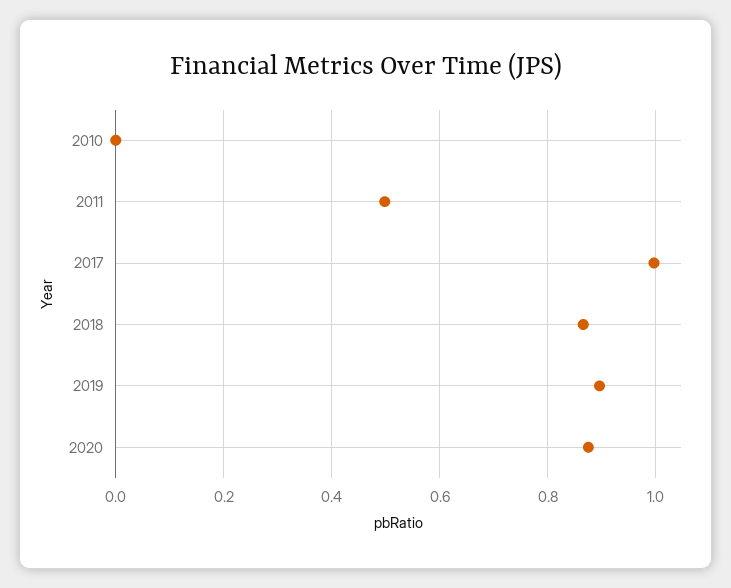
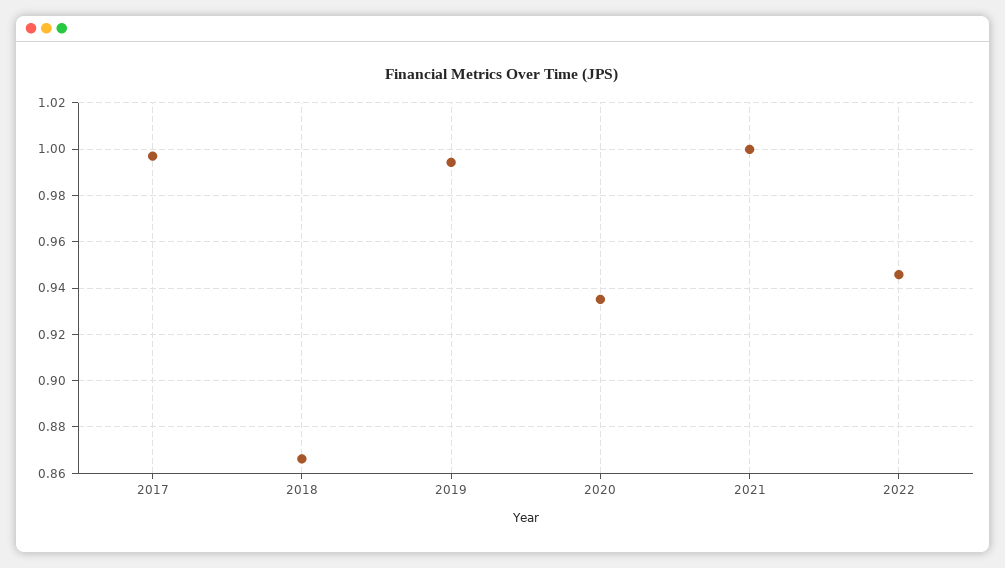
2010: 0 -> none
2011: 0.5 -> none
2019: 0.9 -> 0.995
2020: 0.88 -> 0.935
2021: none -> 1
2022: none -> 0.945

